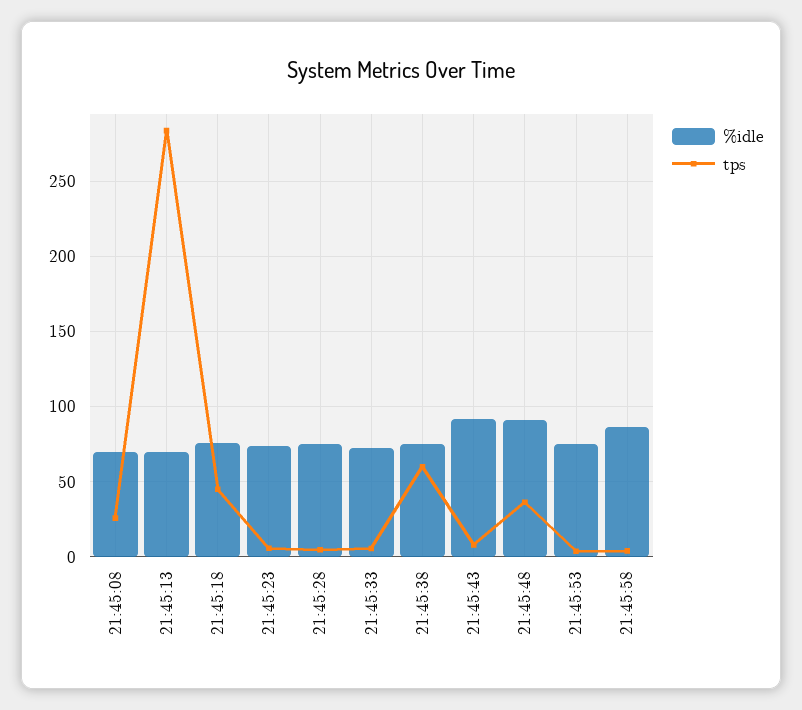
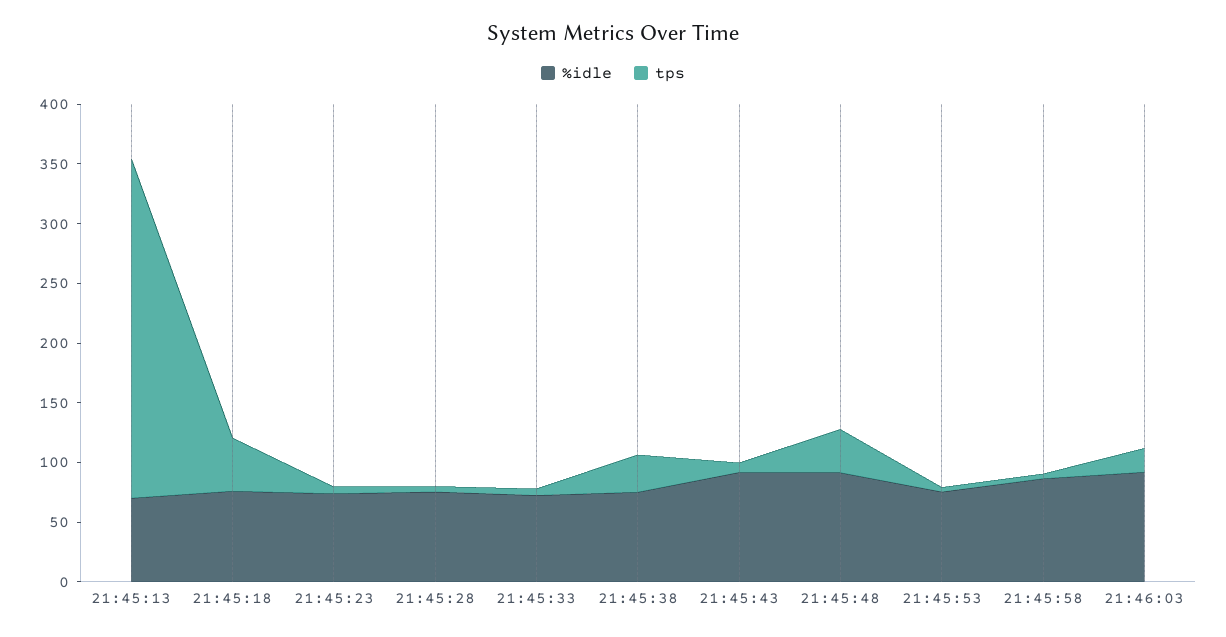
%idle, 21:45:08: 70 -> none
tps, 21:45:08: 25 -> none
tps, 21:45:38: 60 -> 30
%idle, 21:46:03: none -> 90
tps, 21:46:03: none -> 20

